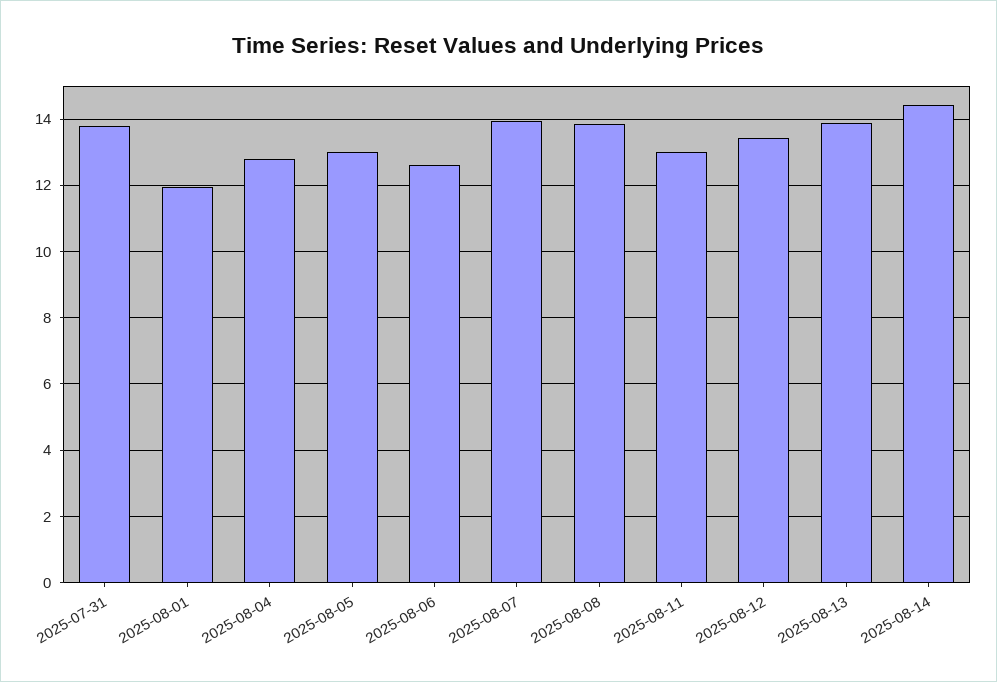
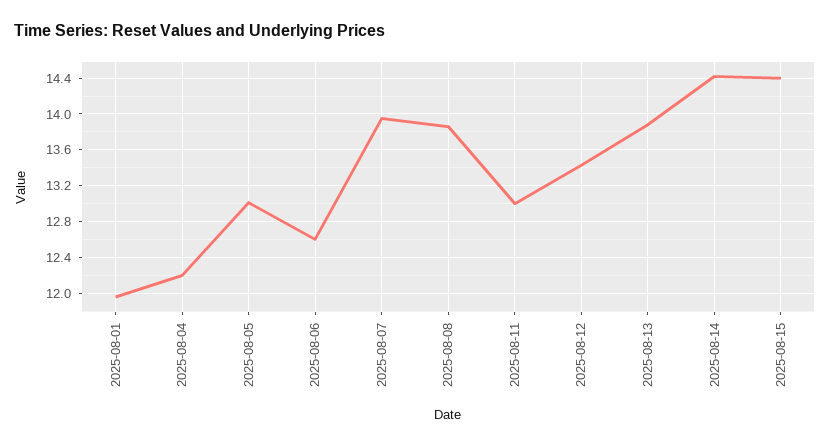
2025-07-31: 13.8 -> none
2025-08-04: 12.8 -> 12.2
2025-08-15: none -> 14.4

